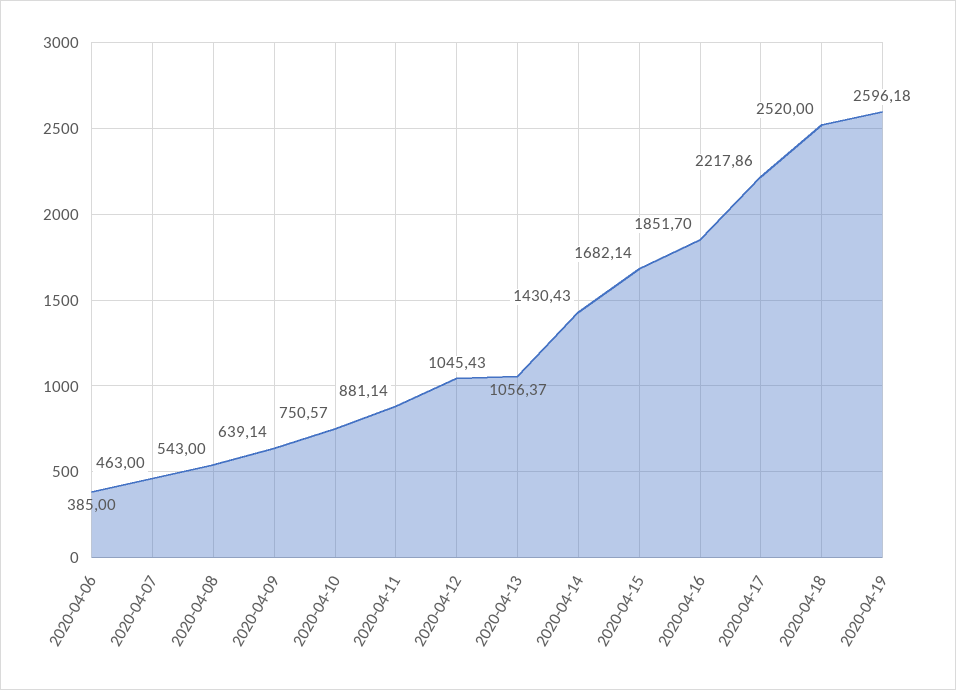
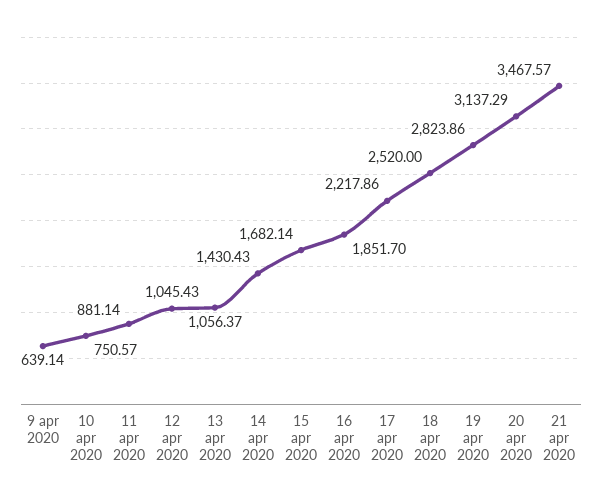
2020-04-06: 385 -> none
2020-04-07: 463 -> none
2020-04-08: 543 -> none
2020-04-19: 2596.18 -> 2823.86
20 apr 2020: none -> 3137.29
21 apr 2020: none -> 3467.57

